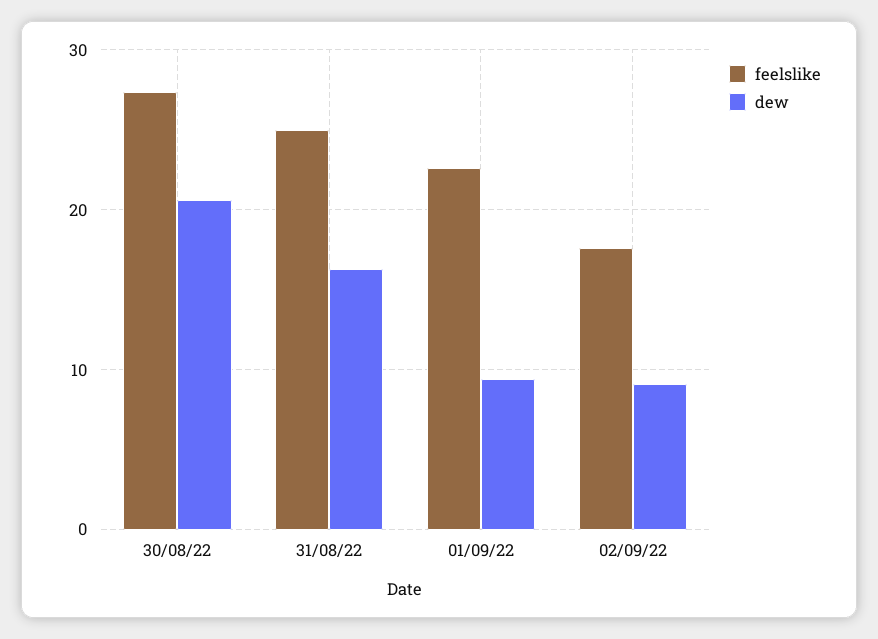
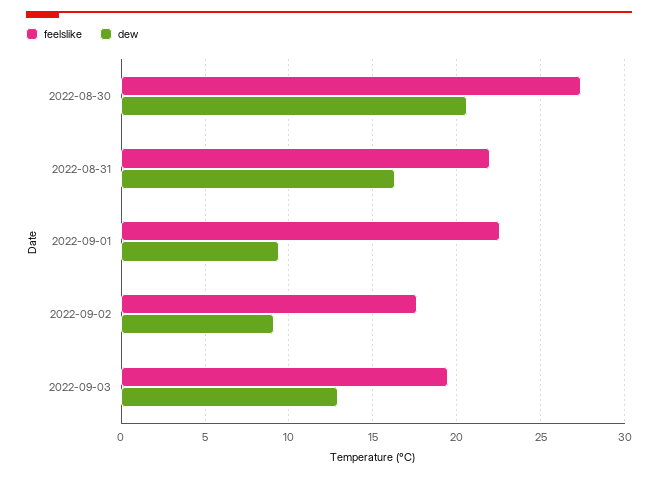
feelslike, 31/08/22: 25 -> 22
feelslike, 2022-09-03: none -> 19.5
dew, 2022-09-03: none -> 13

